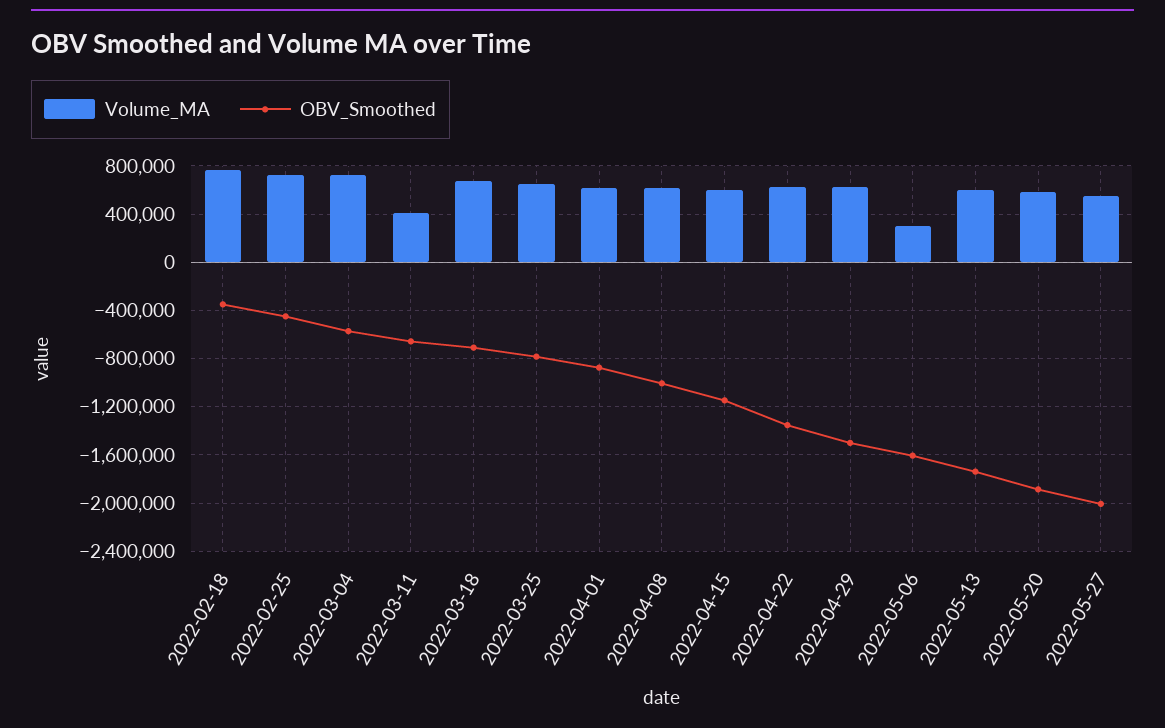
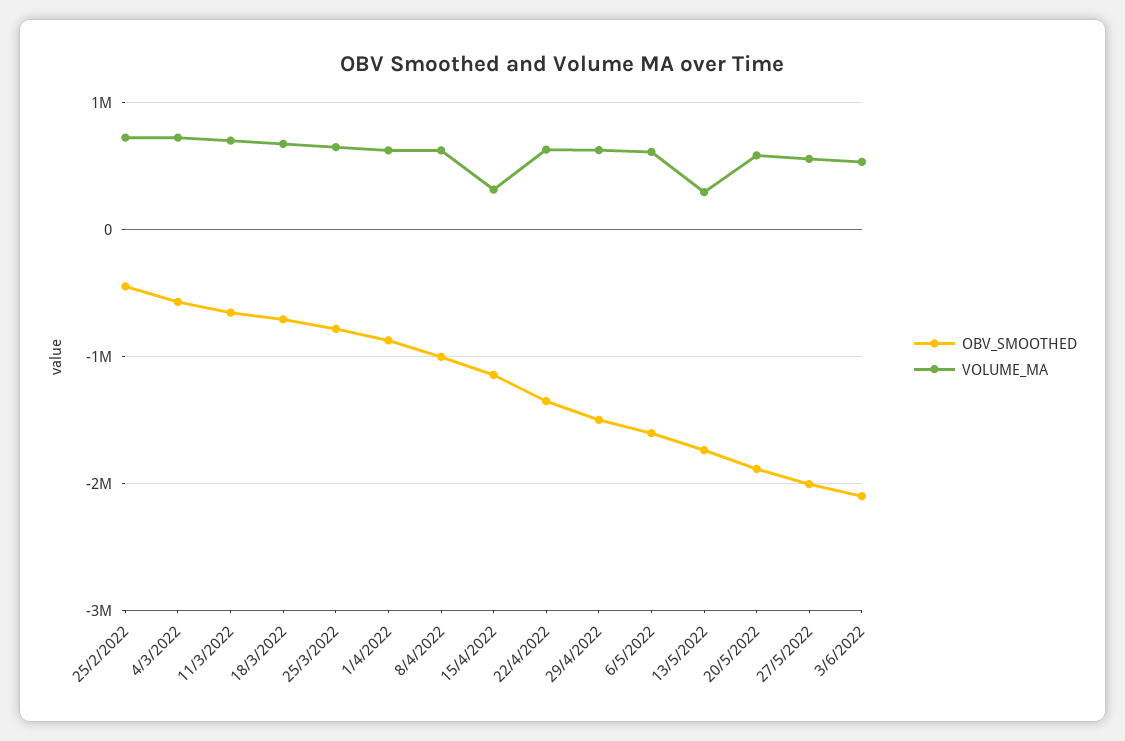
Volume_MA, 2022-02-18: 750000 -> none
OBV_Smoothed, 2022-02-18: -350000 -> none
Volume_MA, 2022-03-11: 400000 -> 700000
Volume_MA, 2022-04-15: 600000 -> 300000
Volume_MA, 2022-05-06: 300000 -> 600000
Volume_MA, 2022-05-13: 600000 -> 300000
OBV_Smoothed, 3/6/2022: none -> -2100000
Volume_MA, 3/6/2022: none -> 500000

